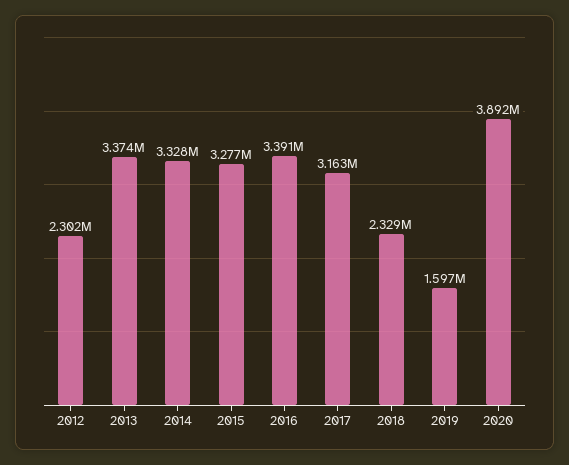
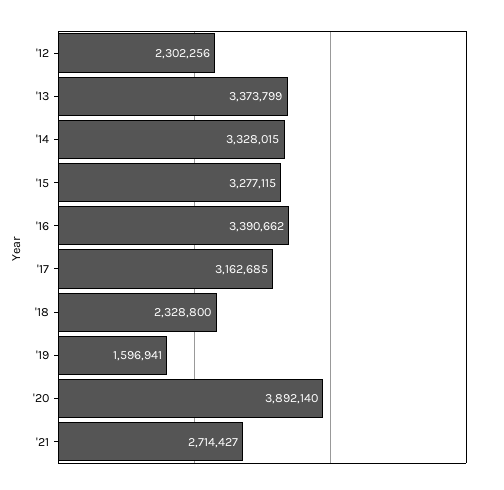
'21: none -> 2714427

